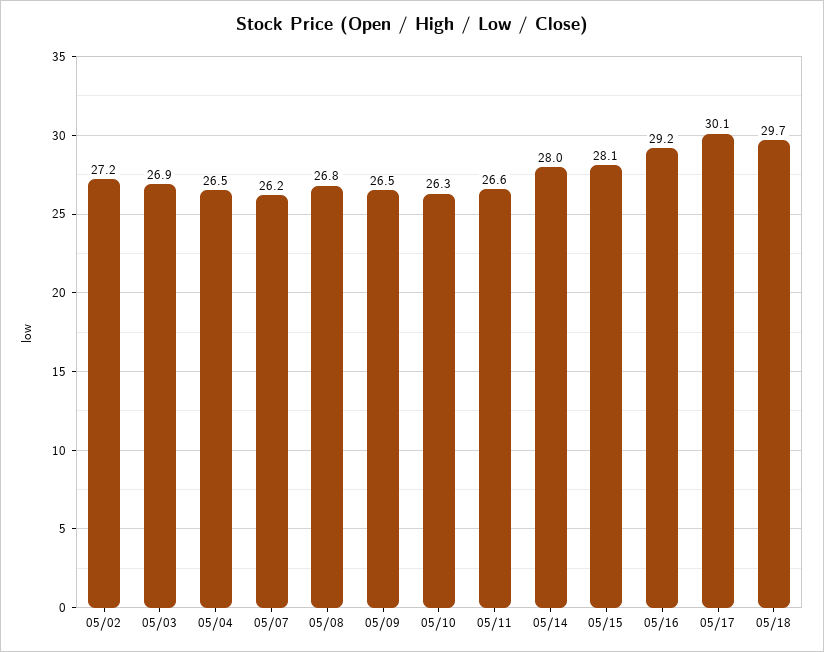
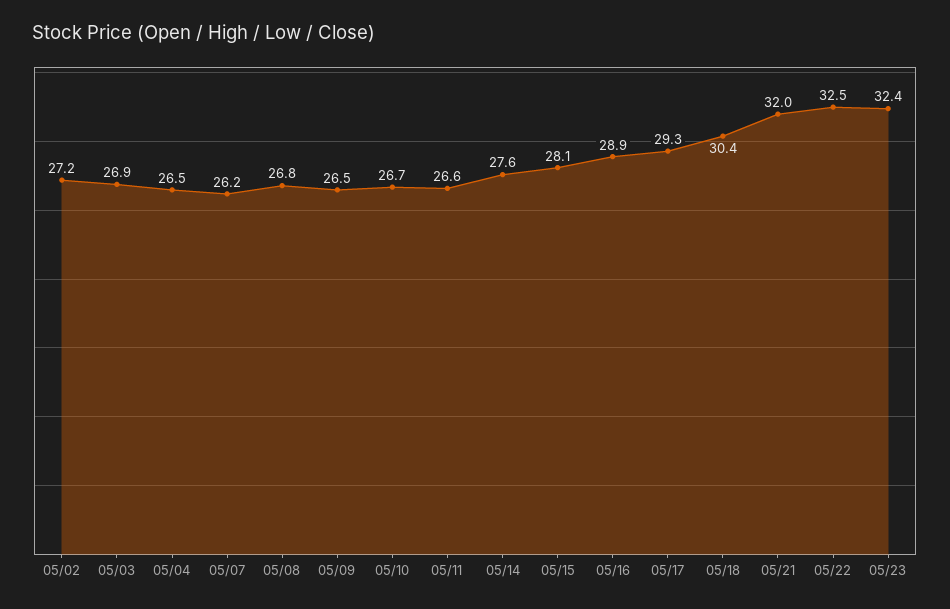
05/10: 26.3 -> 26.7
05/14: 28 -> 27.6
05/16: 29.2 -> 28.9
05/17: 30.1 -> 29.3
05/18: 29.7 -> 30.4
05/21: none -> 32
05/22: none -> 32.5
05/23: none -> 32.4

